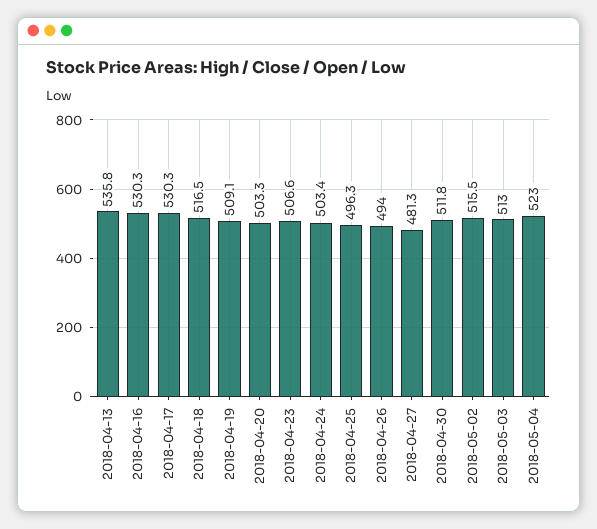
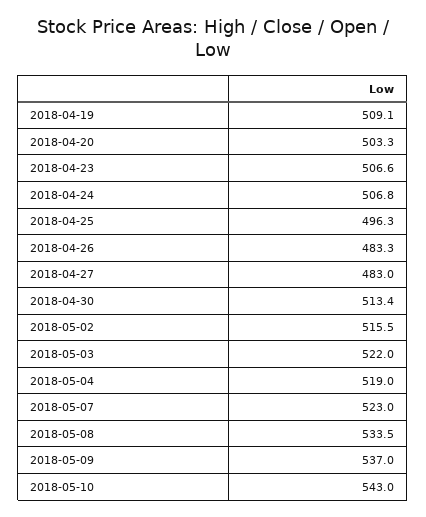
2018-04-13: 535.8 -> none
2018-04-16: 530.3 -> none
2018-04-17: 530.3 -> none
2018-04-18: 516.5 -> none
2018-04-24: 503.4 -> 506.8
2018-04-26: 494 -> 483.3
2018-04-27: 481.3 -> 483
2018-04-30: 511.8 -> 513.4
2018-05-03: 513 -> 522
2018-05-04: 523 -> 519
2018-05-07: none -> 523
2018-05-08: none -> 533.5
2018-05-09: none -> 537
2018-05-10: none -> 543

